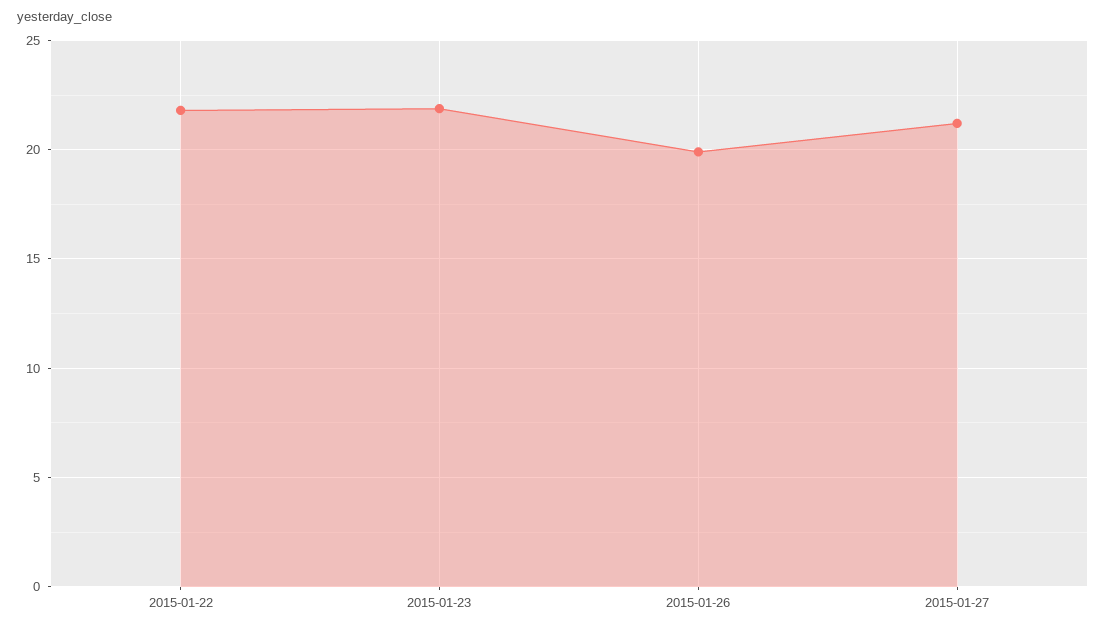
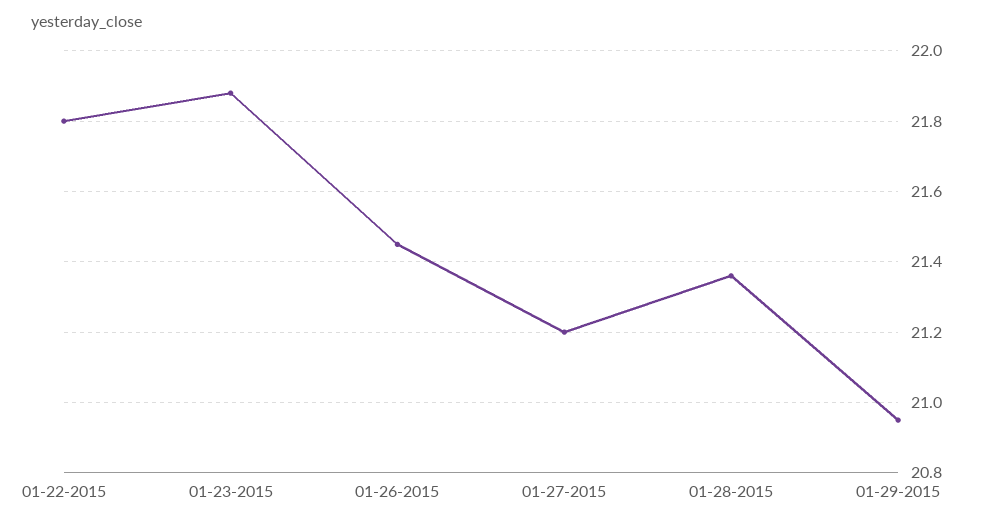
2015-01-26: 20 -> 21.45
01-28-2015: none -> 21.35
01-29-2015: none -> 20.95

